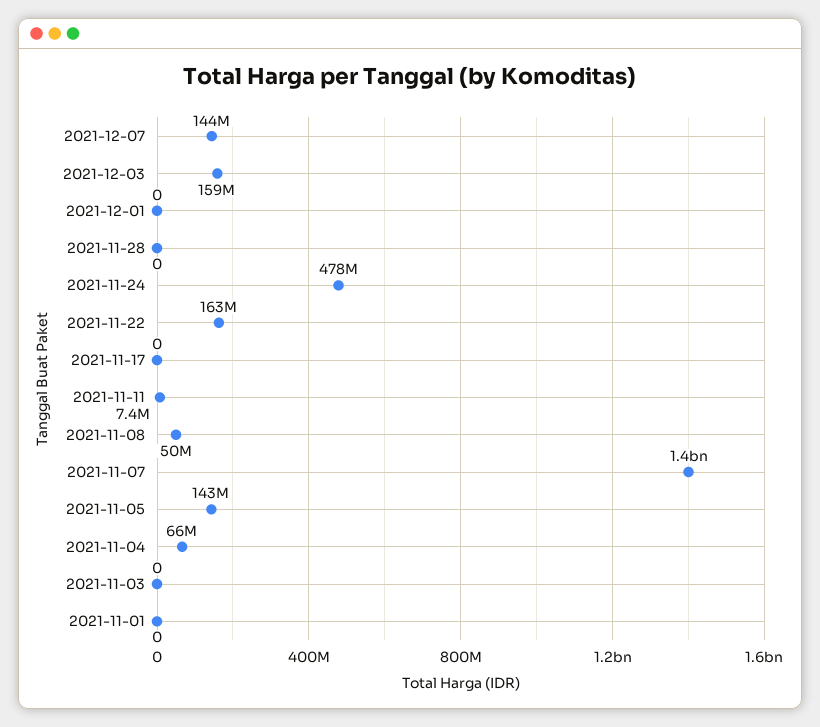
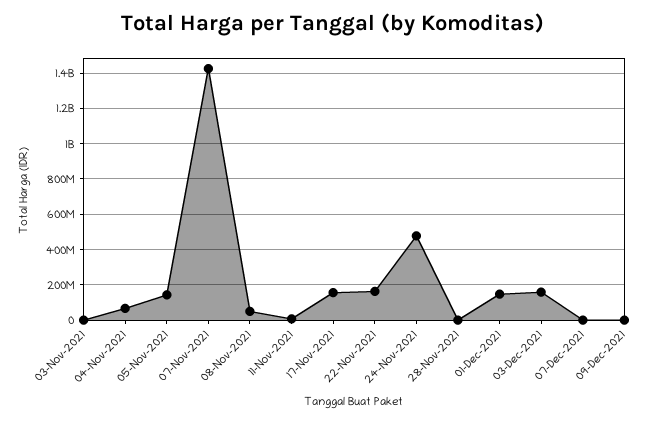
2021-12-07: 144000000 -> 0
2021-12-01: 0 -> 150000000
2021-11-17: 0 -> 150000000
2021-11-01: 0 -> none
09-Dec-2021: none -> 0

